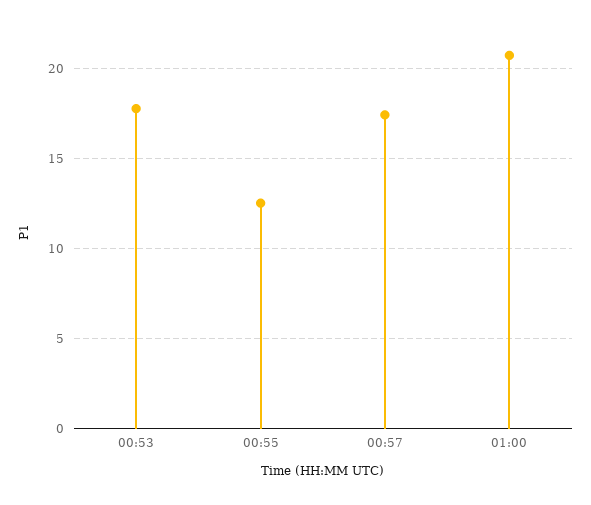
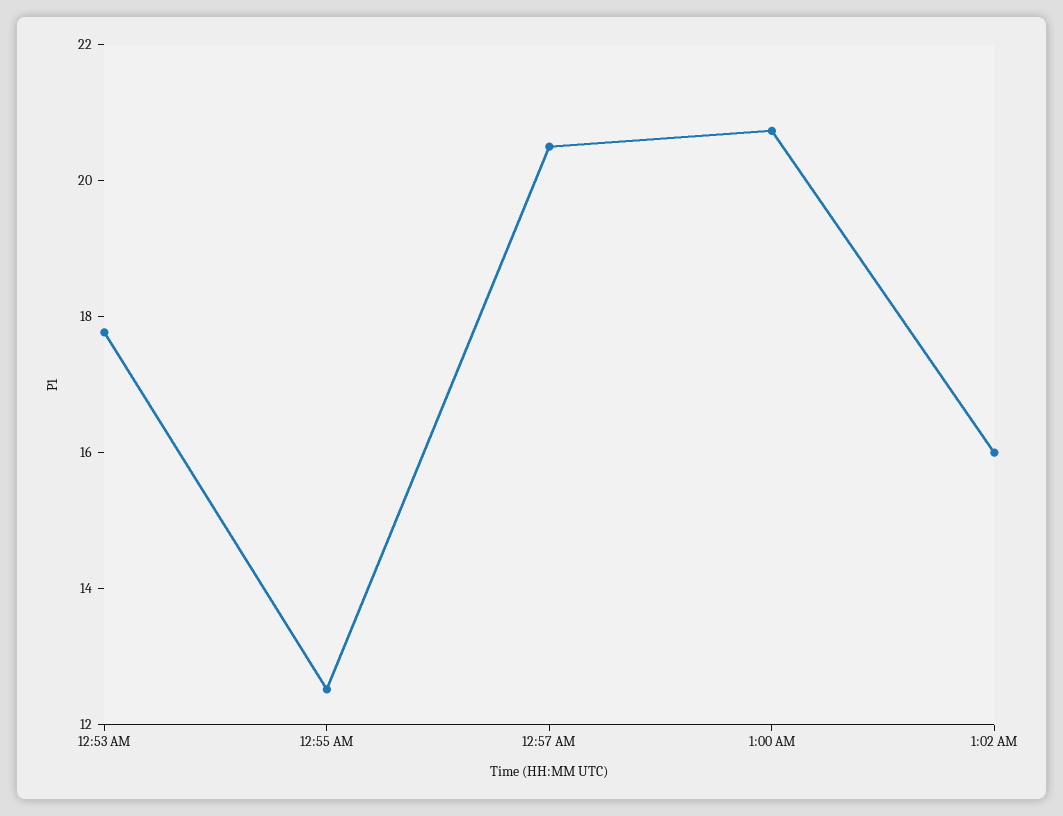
00:57: 17.5 -> 20.5
1:02 AM: none -> 16

